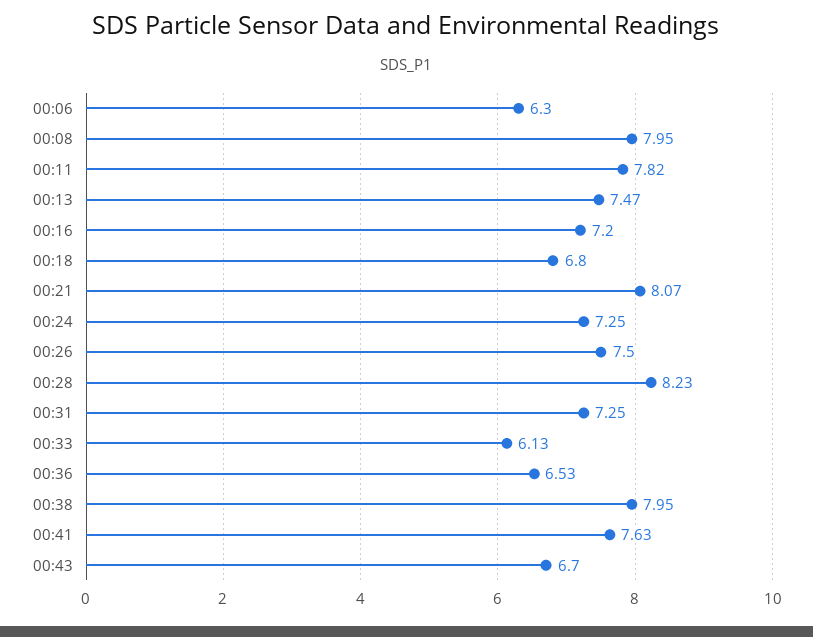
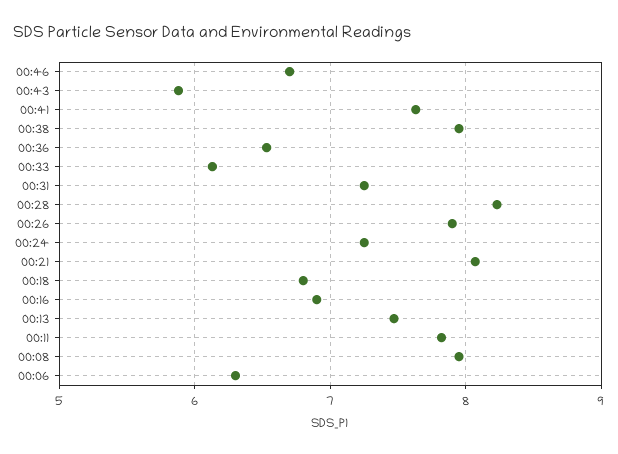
00:16: 7.2 -> 6.9
00:26: 7.5 -> 7.9
00:43: 6.7 -> 5.9
00:46: none -> 6.7

